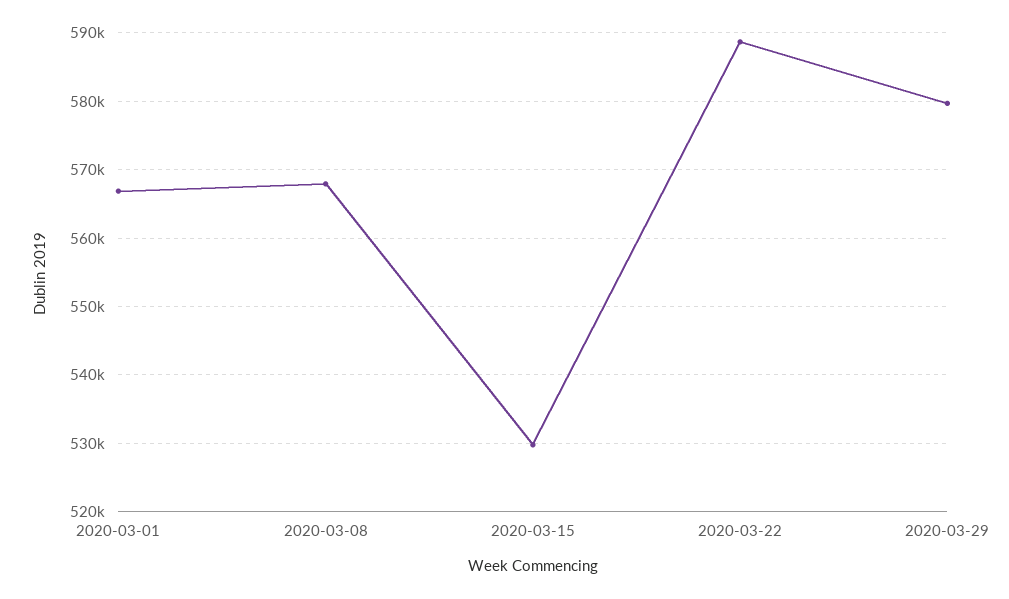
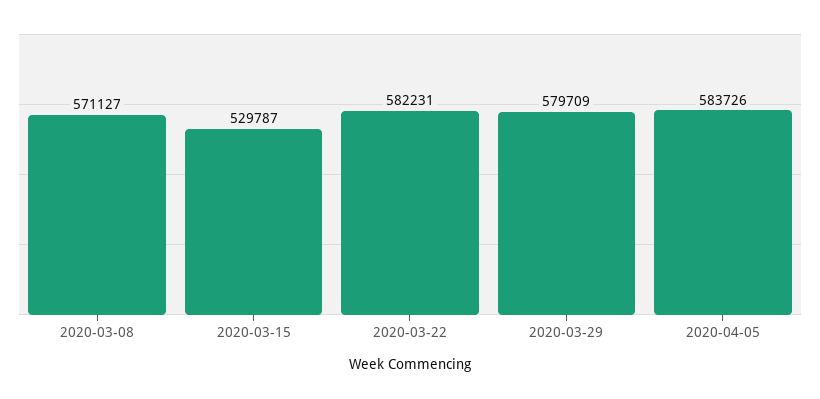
2020-03-01: 567000 -> none
2020-03-08: 568000 -> 571127
2020-03-22: 589000 -> 582231
2020-04-05: none -> 583726

